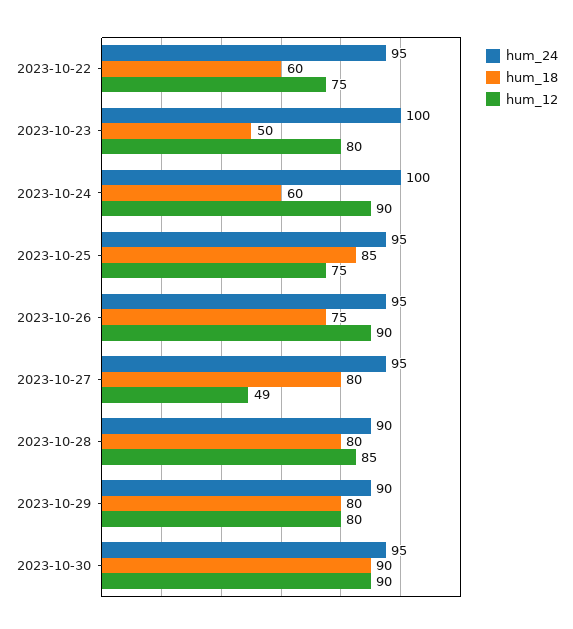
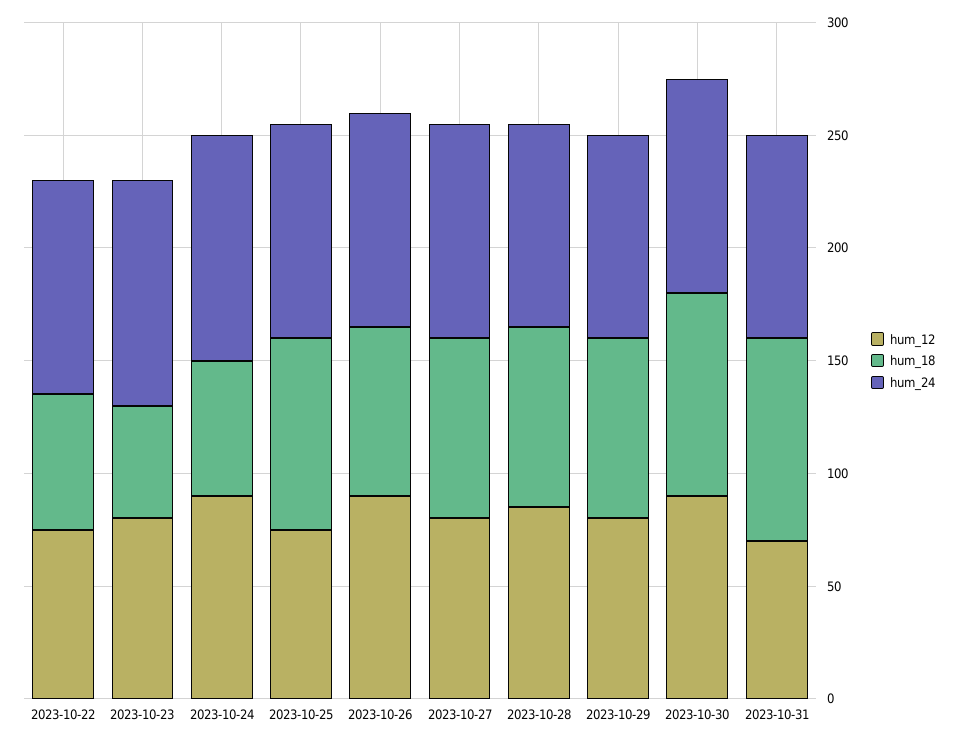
hum_12, 2023-10-27: 49 -> 80
hum_12, 2023-10-31: none -> 70
hum_18, 2023-10-31: none -> 90
hum_24, 2023-10-31: none -> 90

